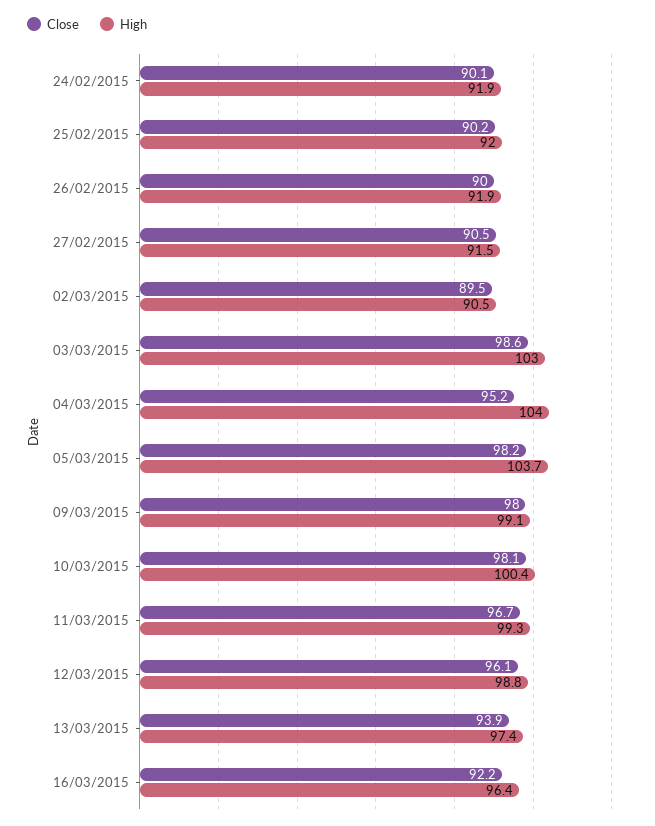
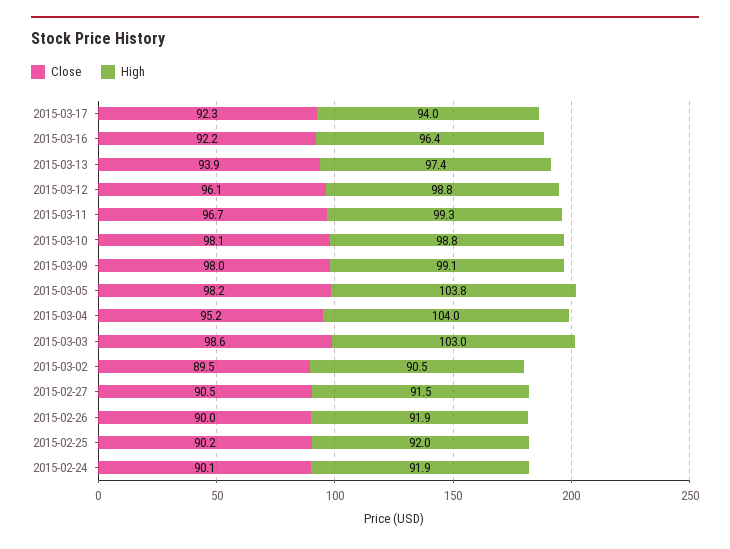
High, 05/03/2015: 103.7 -> 103.8
High, 10/03/2015: 100.4 -> 98.8
Close, 2015-03-17: none -> 92.3
High, 2015-03-17: none -> 94

